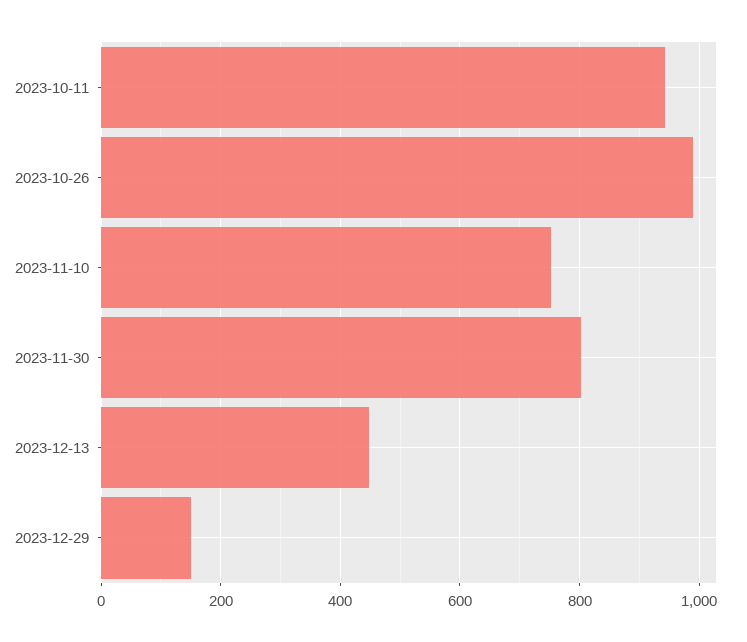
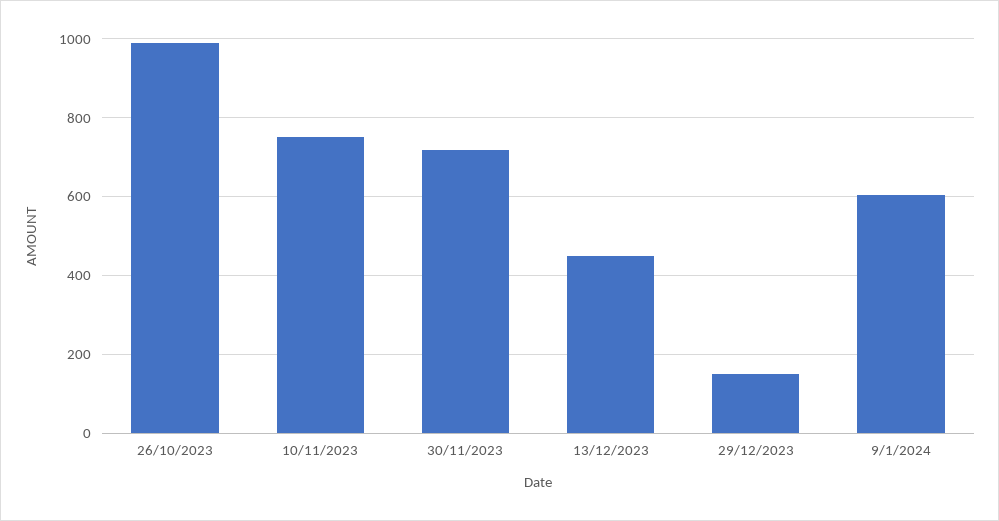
2023-10-11: 940 -> none
2023-11-30: 800 -> 720
9/1/2024: none -> 600

